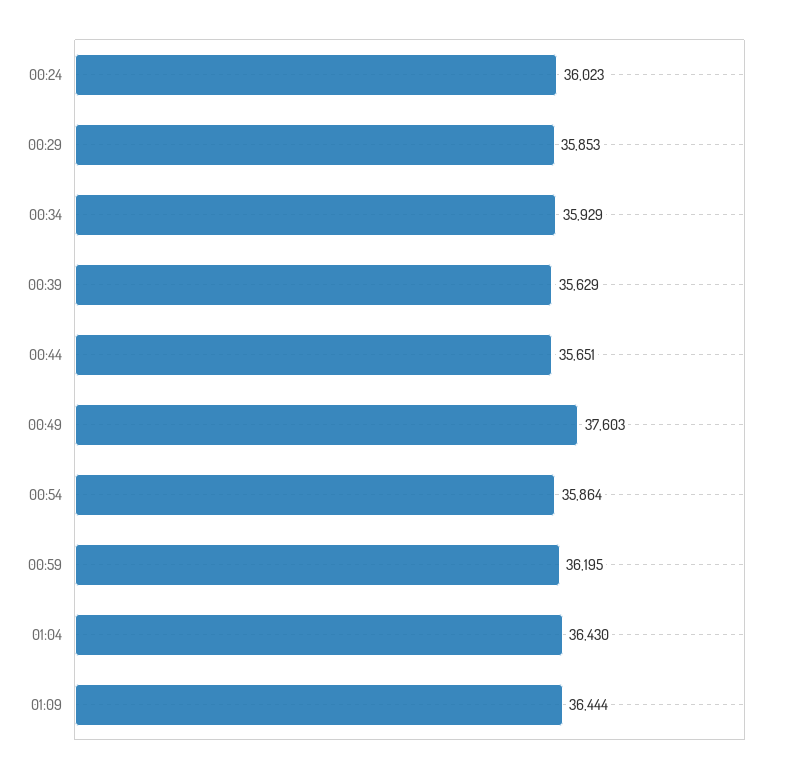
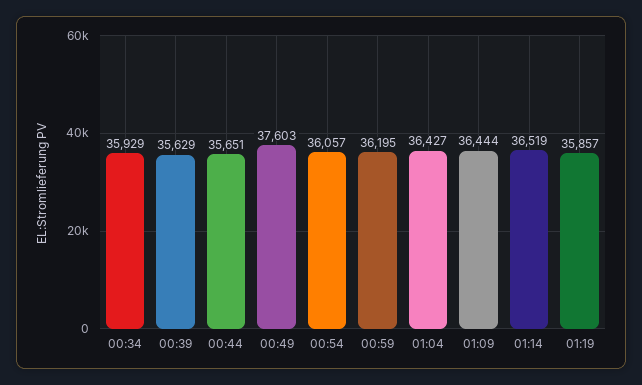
00:24: 36023 -> none
00:29: 35853 -> none
00:54: 35864 -> 36057
01:04: 36430 -> 36427
01:14: none -> 36519
01:19: none -> 35857

